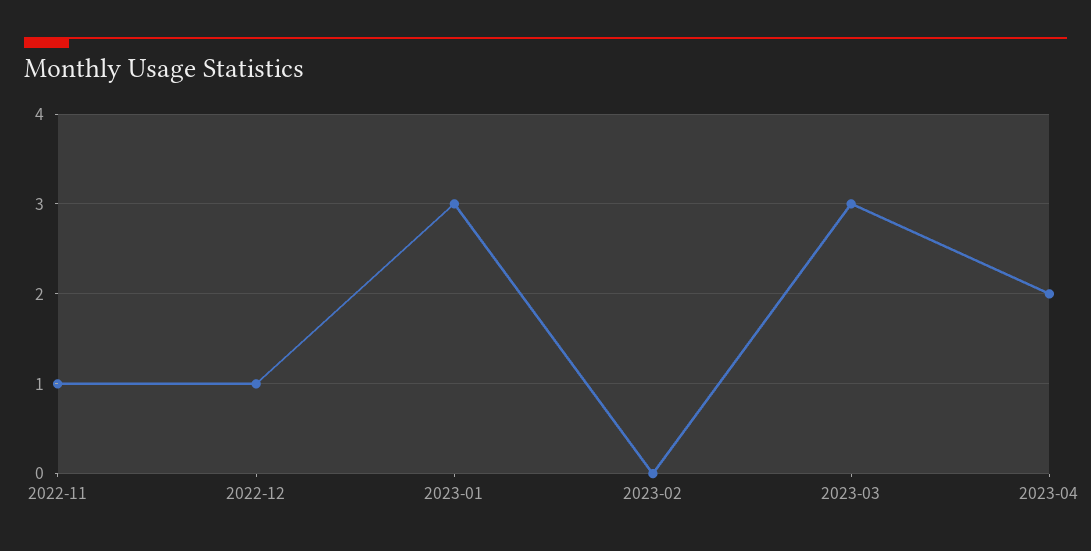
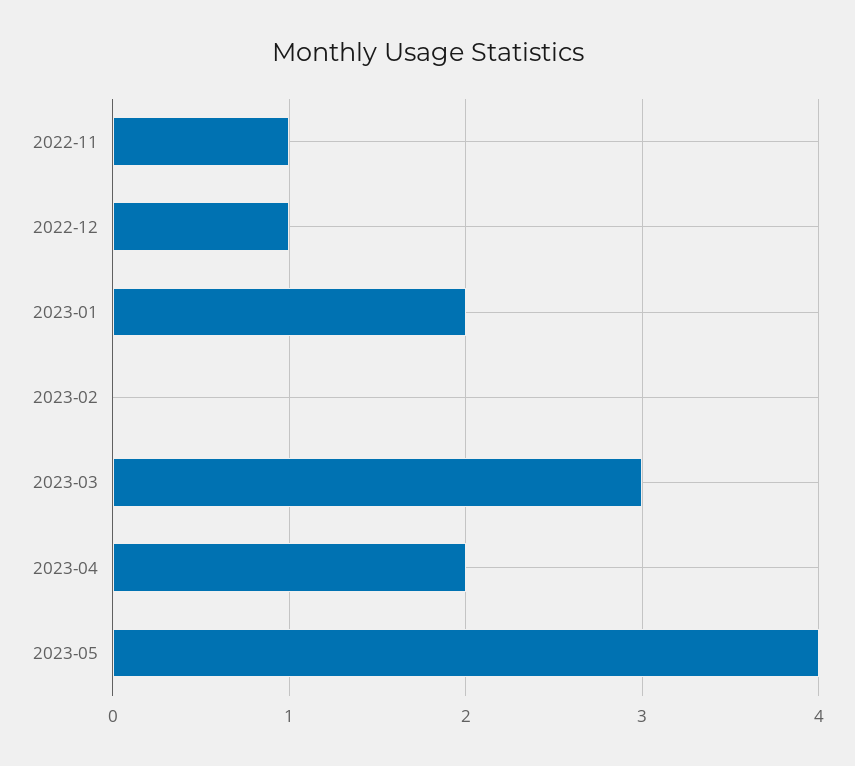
2023-01: 3 -> 2
2023-05: none -> 4

